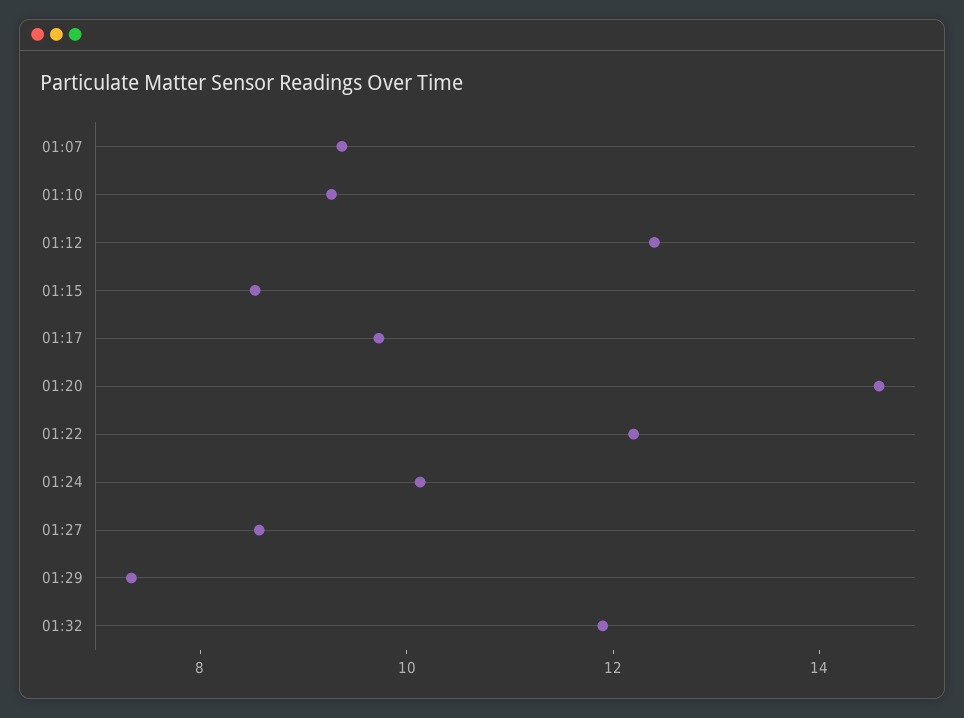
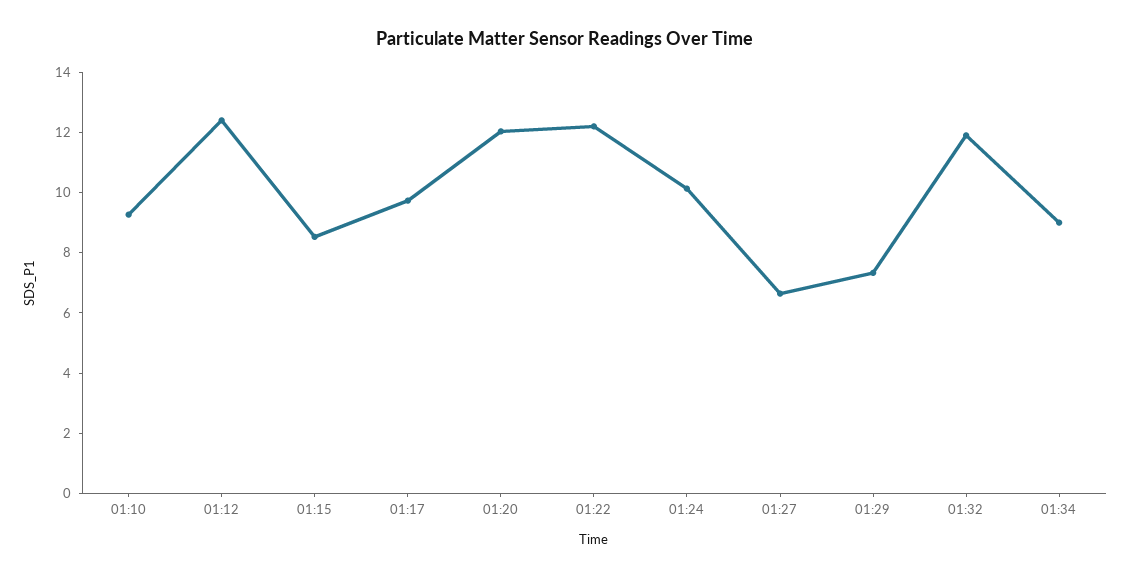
01:07: 9.5 -> none
01:20: 14.5 -> 12
01:27: 8.5 -> 6.5
01:34: none -> 9

